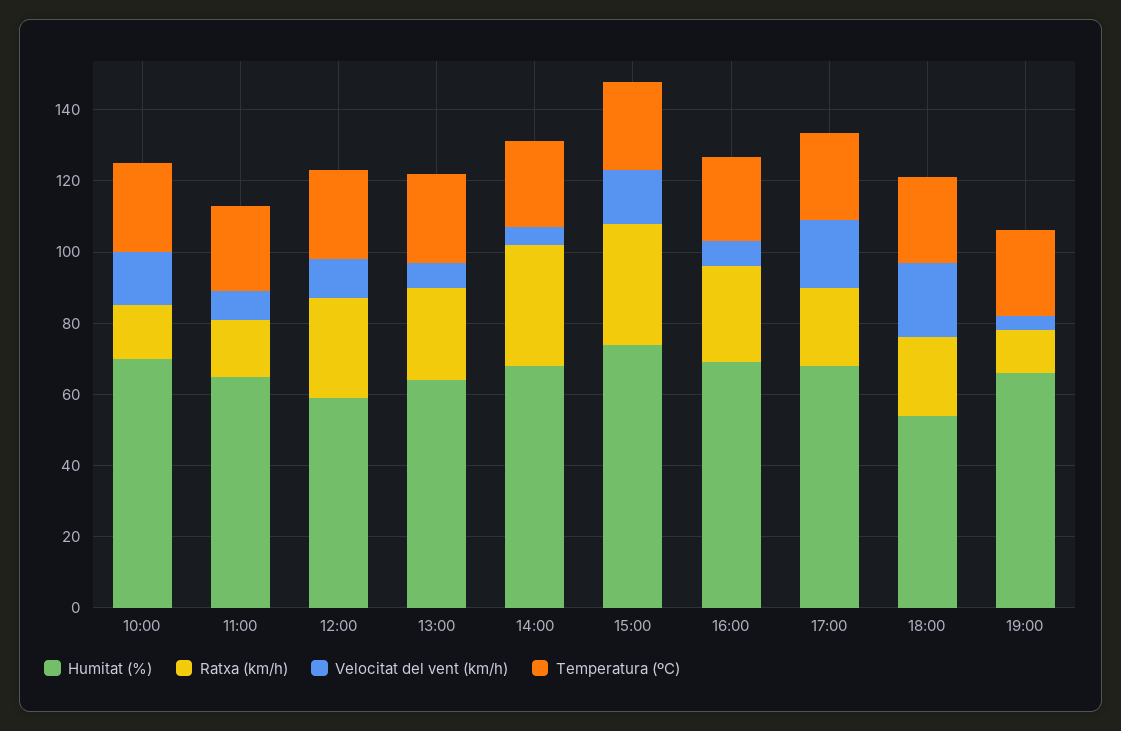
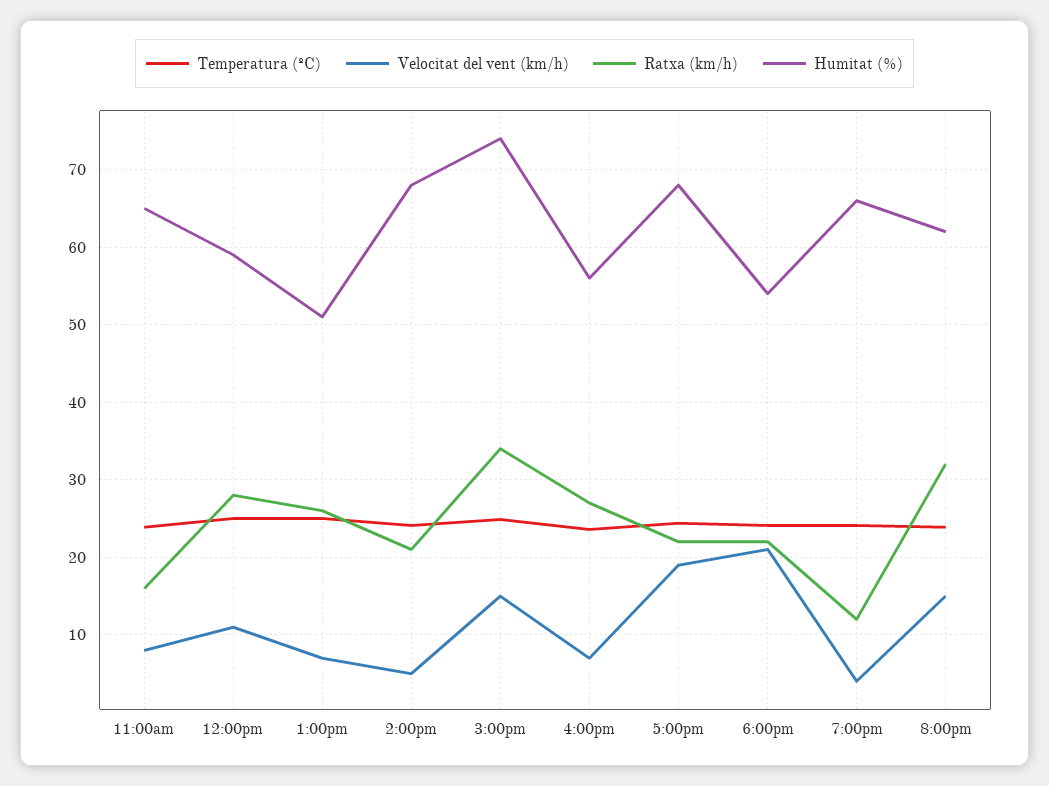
Humitat (%), 10:00: 70 -> none
Ratxa (km/h), 10:00: 15 -> none
Velocitat del vent (km/h), 10:00: 15 -> none
Temperatura (ºC), 10:00: 25 -> none
Humitat (%), 13:00: 65 -> 51
Ratxa (km/h), 14:00: 35 -> 21
Humitat (%), 16:00: 70 -> 56
Temperatura (ºC), 8:00pm: none -> 24
Velocitat del vent (km/h), 8:00pm: none -> 15
Ratxa (km/h), 8:00pm: none -> 32
Humitat (%), 8:00pm: none -> 62

